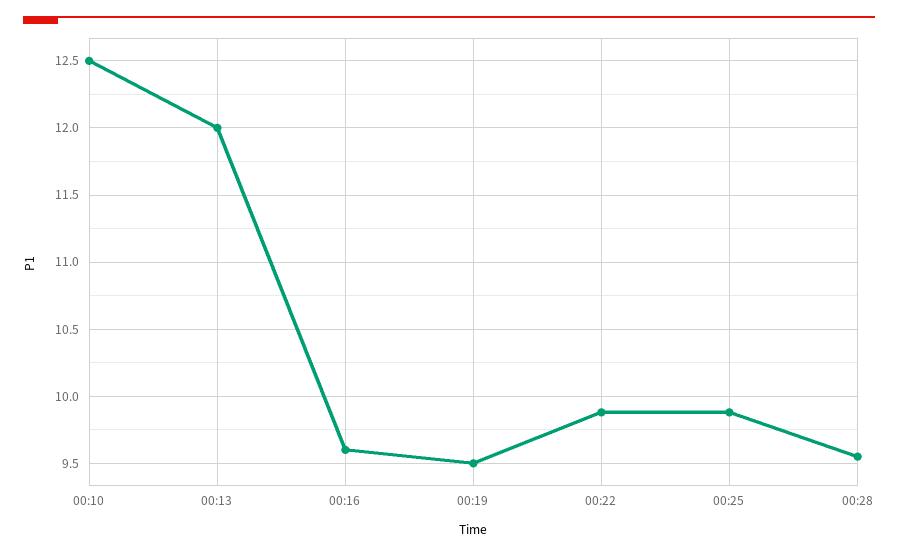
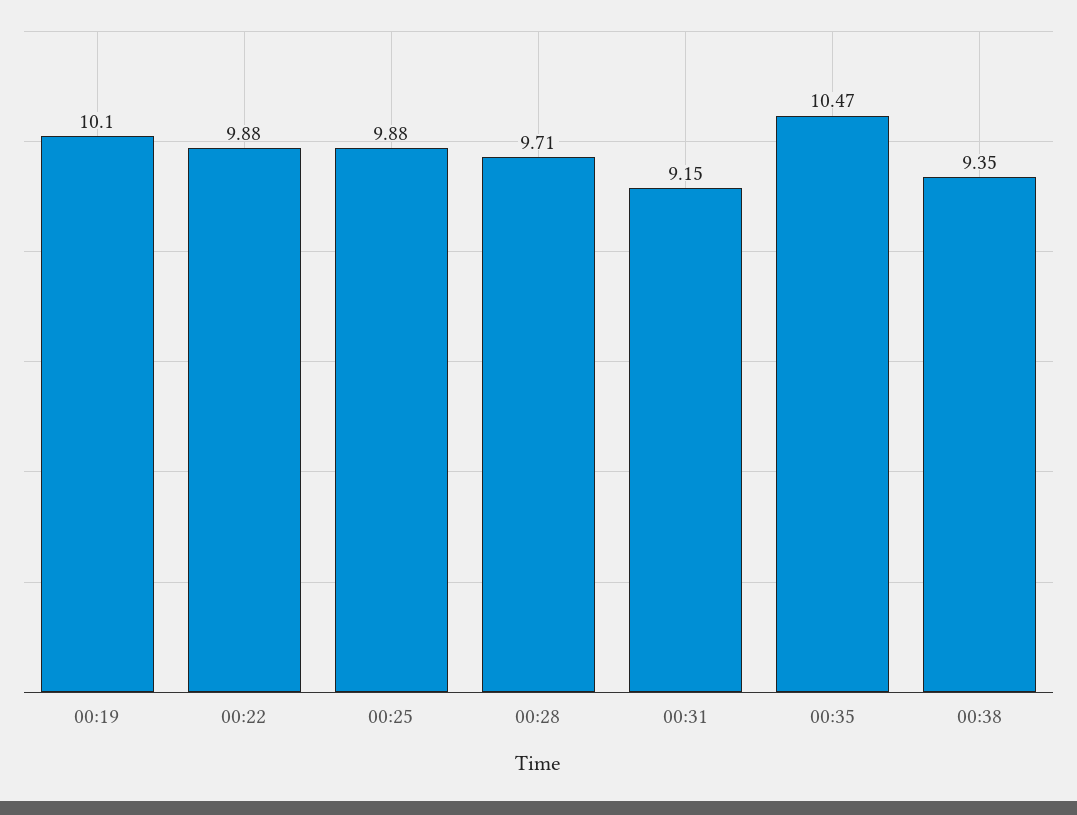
00:10: 12.5 -> none
00:13: 12 -> none
00:16: 9.6 -> none
00:19: 9.5 -> 10.1
00:28: 9.55 -> 9.71
00:31: none -> 9.15
00:35: none -> 10.47
00:38: none -> 9.35

